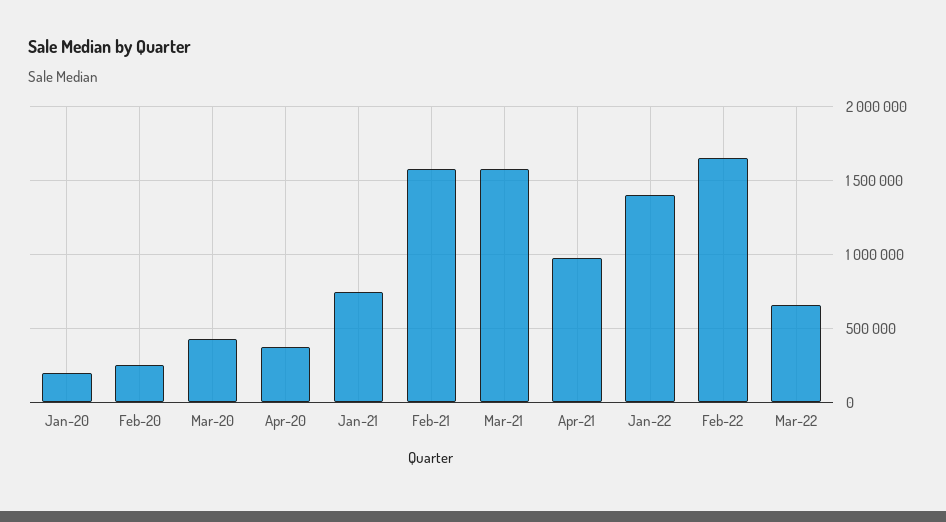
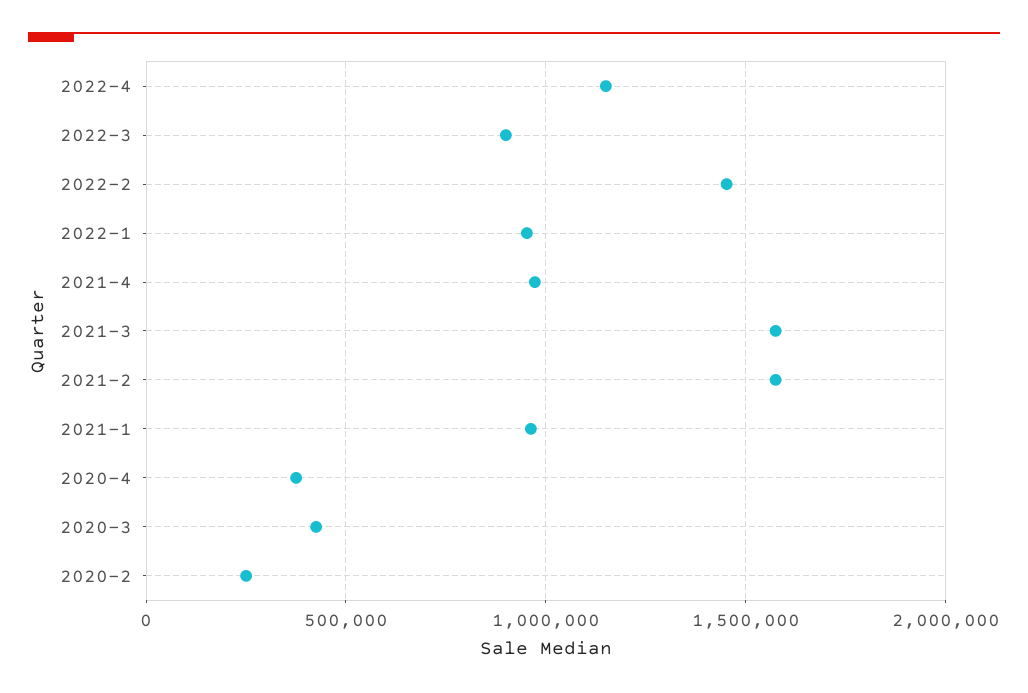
Jan-20: 200000 -> none
Jan-21: 750000 -> 950000
Jan-22: 1400000 -> 950000
Feb-22: 1650000 -> 1450000
Mar-22: 650000 -> 900000
2022-4: none -> 1150000

